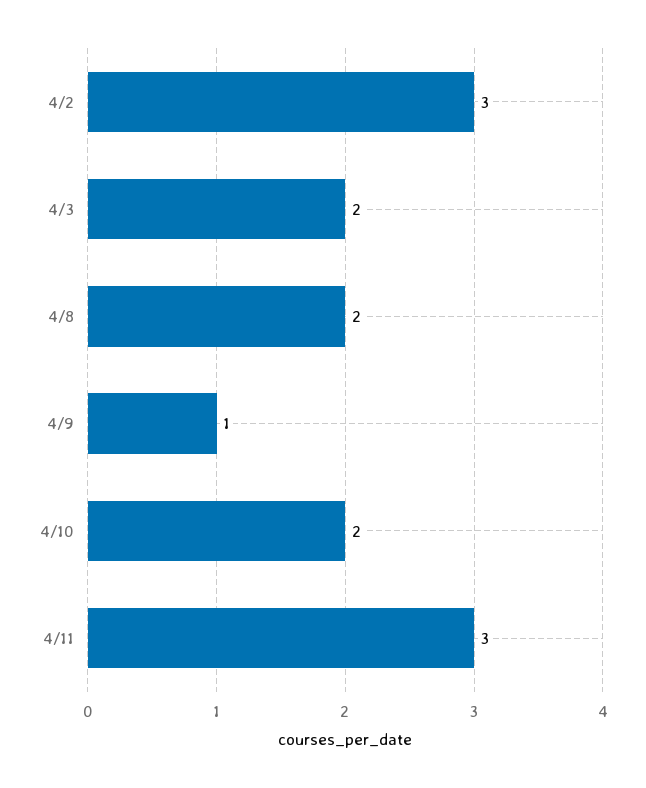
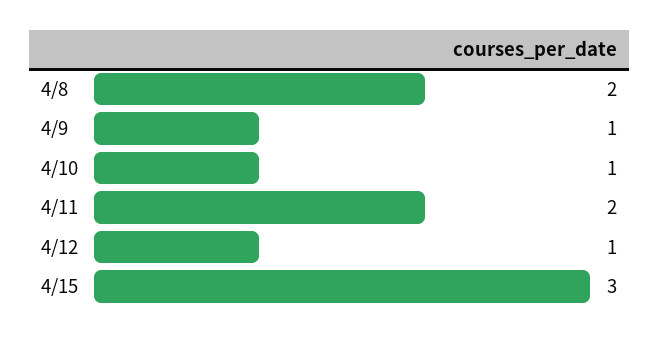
4/2: 3 -> none
4/3: 2 -> none
4/10: 2 -> 1
4/11: 3 -> 2
4/12: none -> 1
4/15: none -> 3

